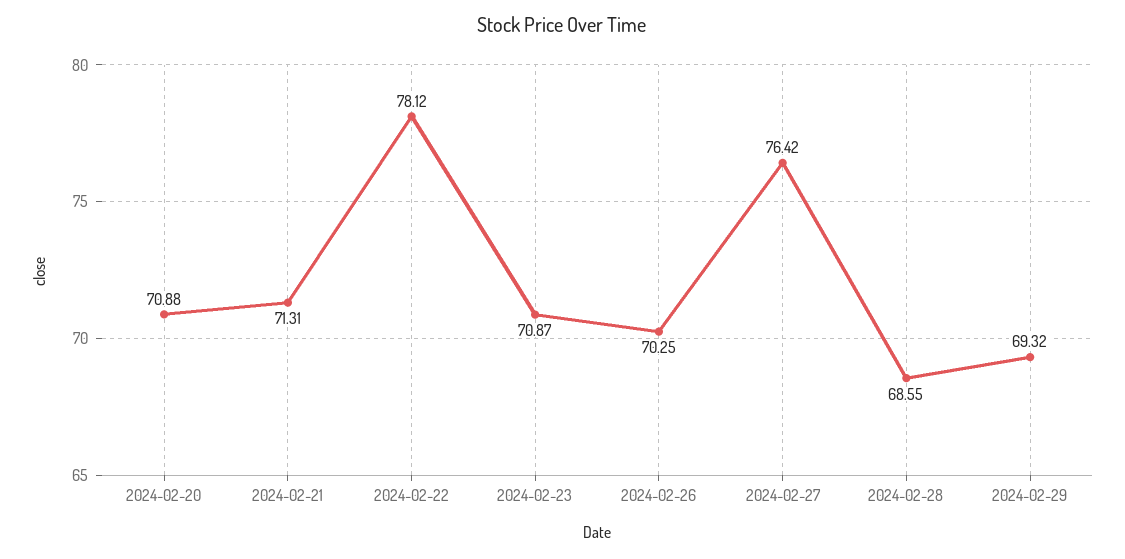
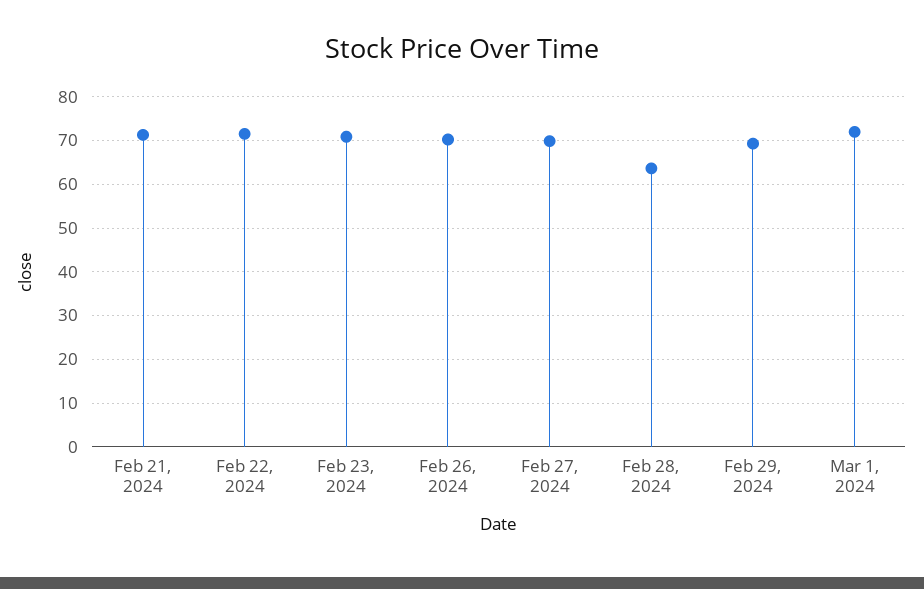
2024-02-20: 70.88 -> none
2024-02-22: 78.12 -> 72
2024-02-27: 76.42 -> 70
2024-02-28: 68.55 -> 64
Mar 1, 2024: none -> 72

